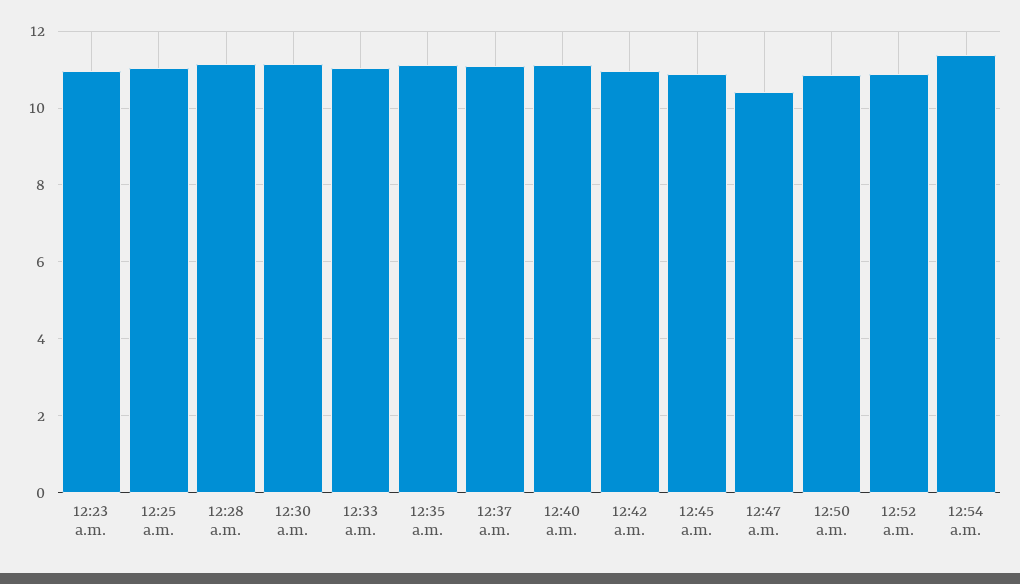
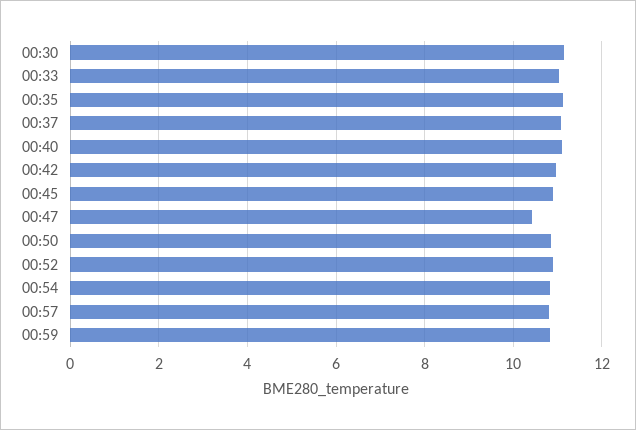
12:23 a.m.: 11 -> none
12:25 a.m.: 11 -> none
12:28 a.m.: 11.2 -> none
12:54 a.m.: 11.4 -> 10.8
00:57: none -> 10.8
00:59: none -> 10.8

